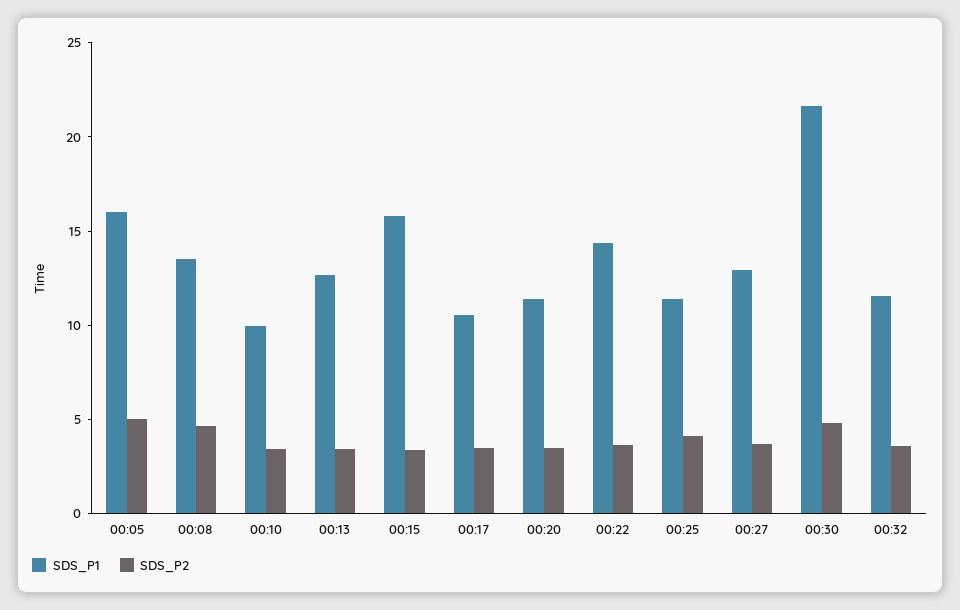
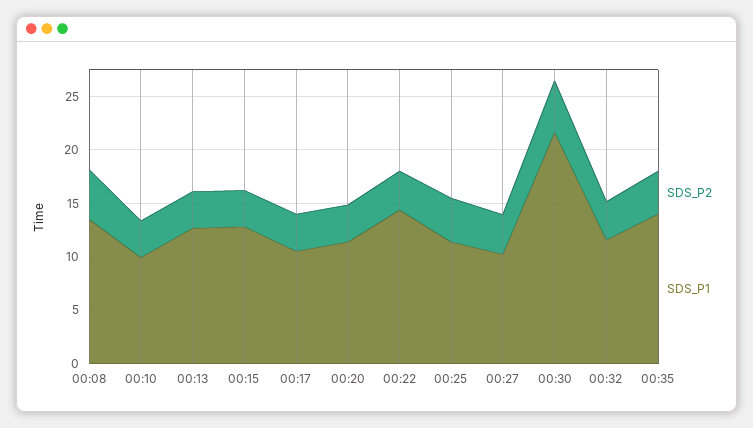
SDS_P1, 00:05: 16 -> none
SDS_P2, 00:05: 5 -> none
SDS_P1, 00:15: 16 -> 13
SDS_P1, 00:27: 13 -> 10
SDS_P2, 00:35: none -> 4
SDS_P1, 00:35: none -> 14

